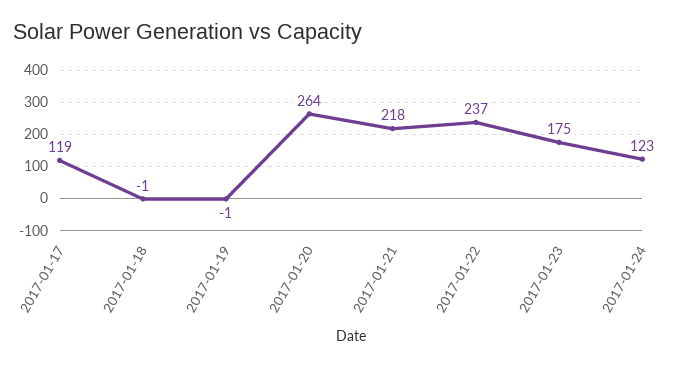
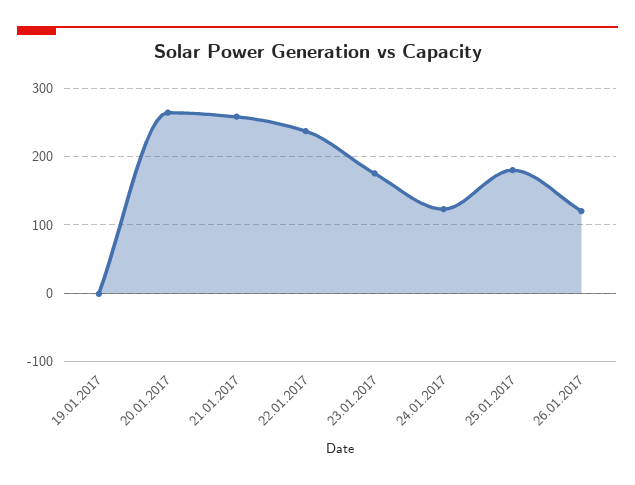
2017-01-17: 119 -> none
2017-01-18: -1 -> none
2017-01-21: 218 -> 260
25.01.2017: none -> 180
26.01.2017: none -> 120

